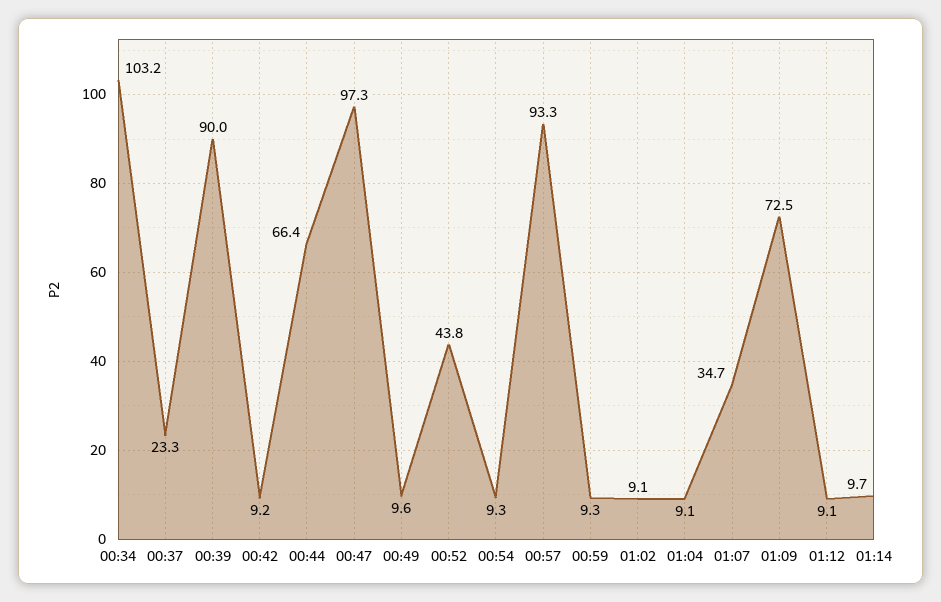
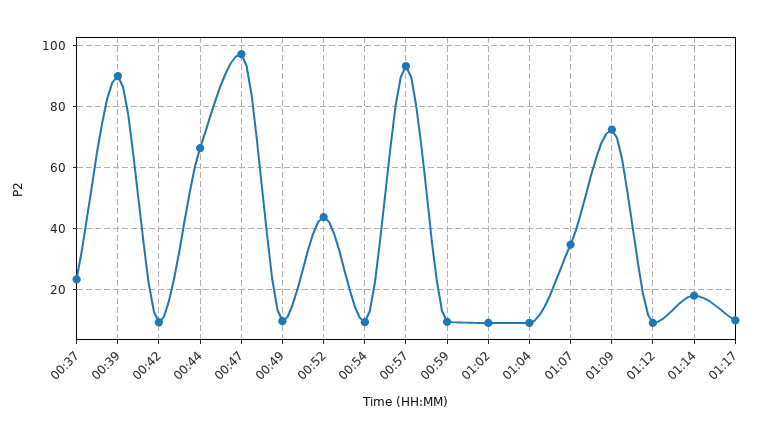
00:34: 103.2 -> none
01:14: 9.7 -> 18
01:17: none -> 10

